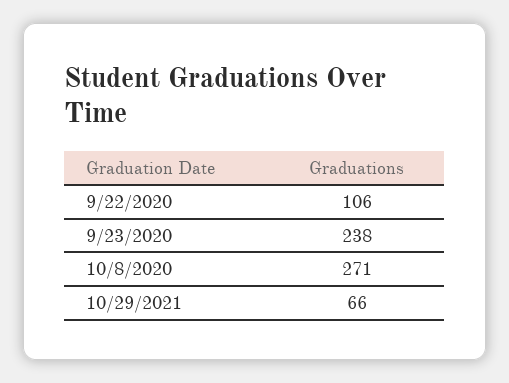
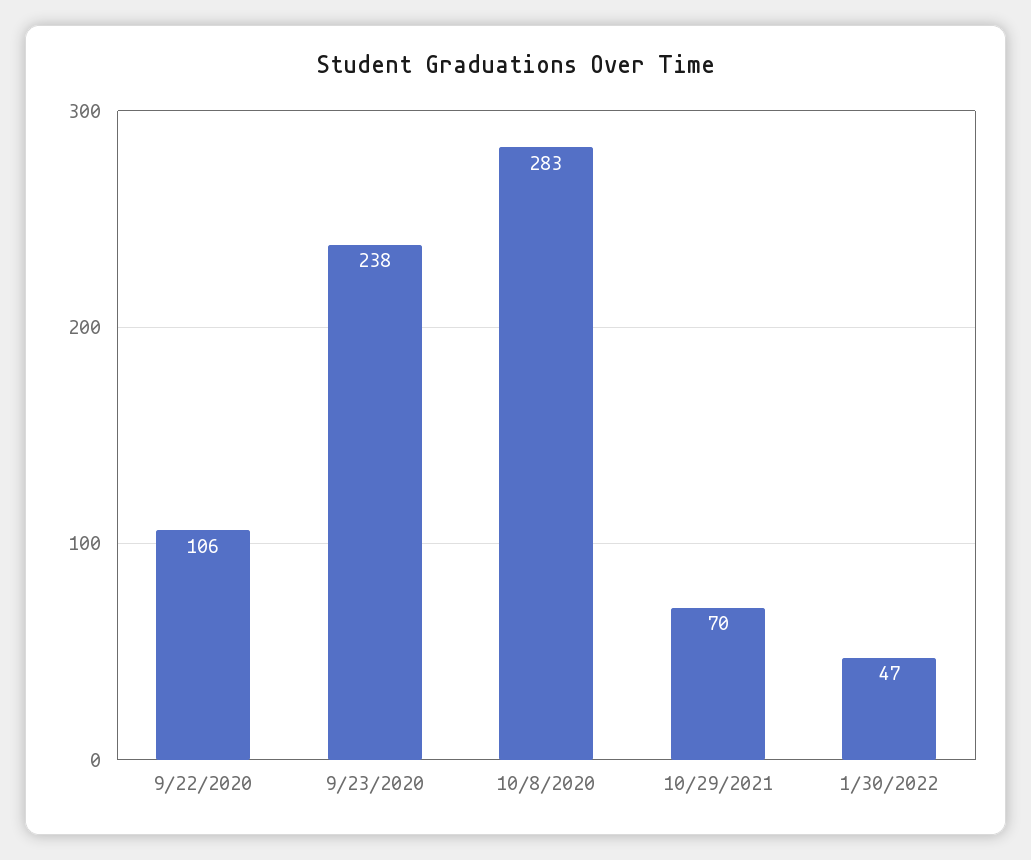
10/8/2020: 271 -> 283
10/29/2021: 66 -> 70
1/30/2022: none -> 47

